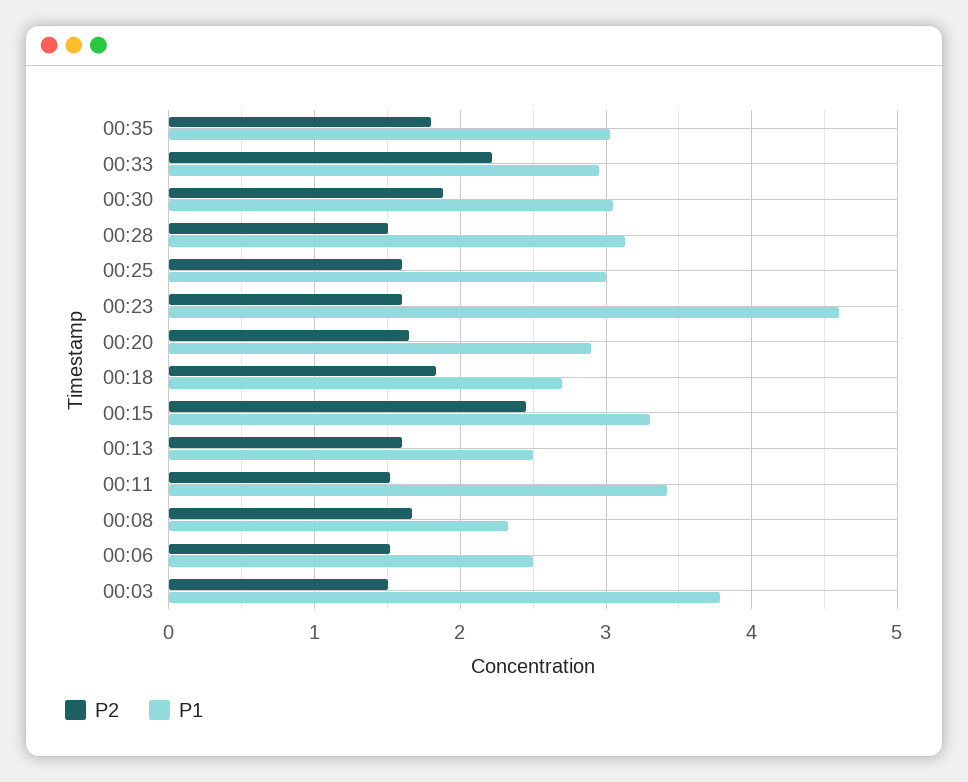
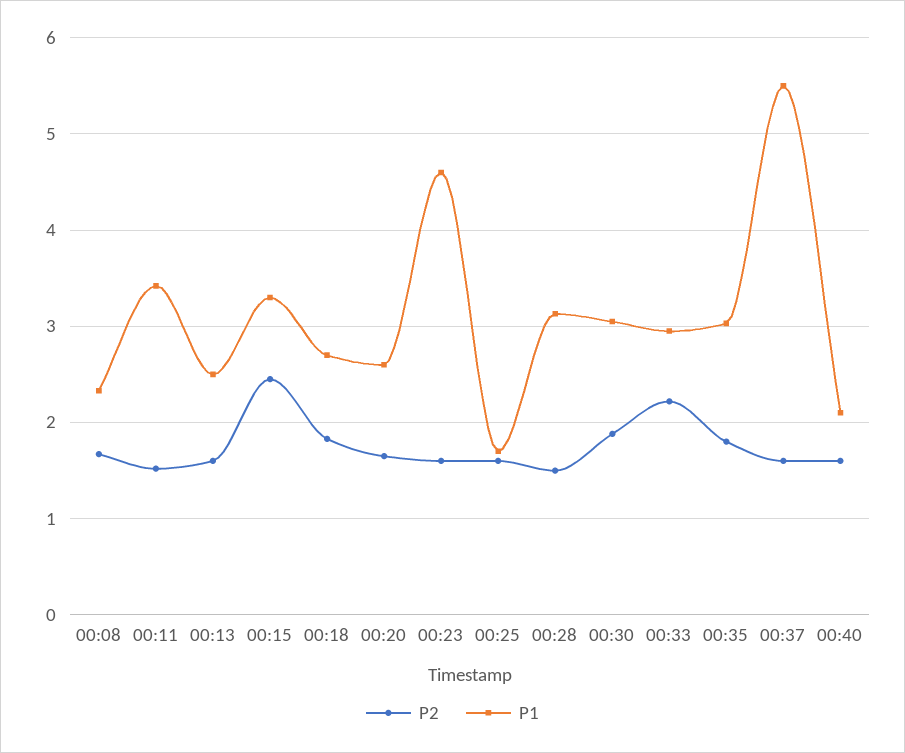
P1, 00:25: 3 -> 1.7
P1, 00:20: 2.9 -> 2.6
P2, 00:06: 1.5 -> none
P1, 00:06: 2.5 -> none
P2, 00:03: 1.5 -> none
P1, 00:03: 3.8 -> none
P2, 00:37: none -> 1.6
P1, 00:37: none -> 5.5
P2, 00:40: none -> 1.6
P1, 00:40: none -> 2.1

